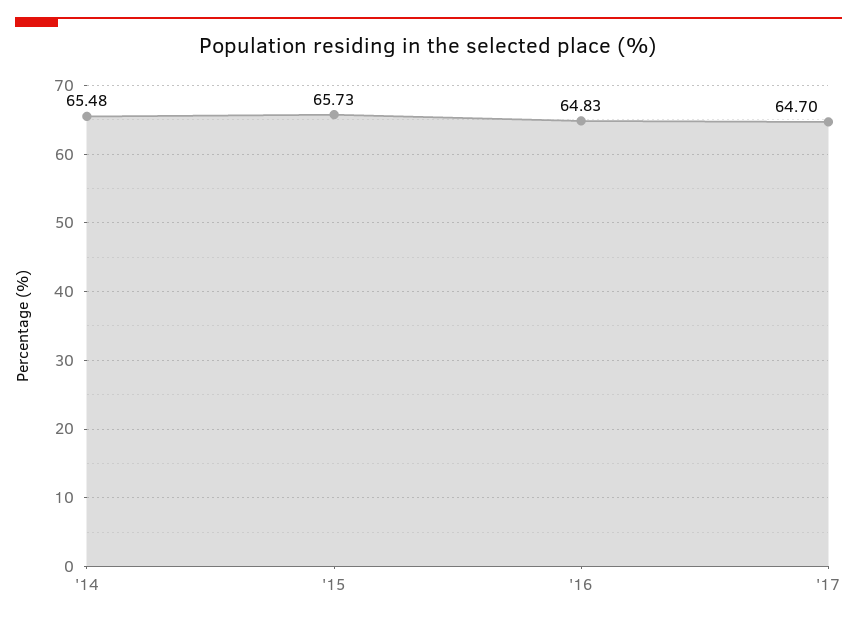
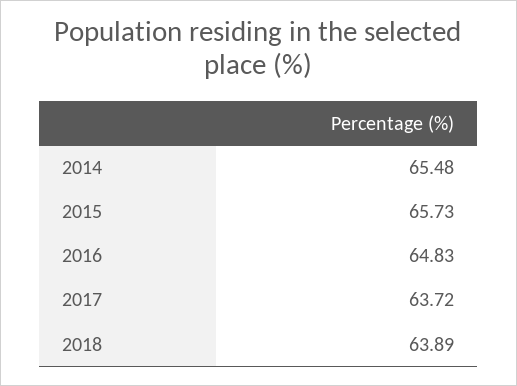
'17: 64.7 -> 63.72
2018: none -> 63.89

